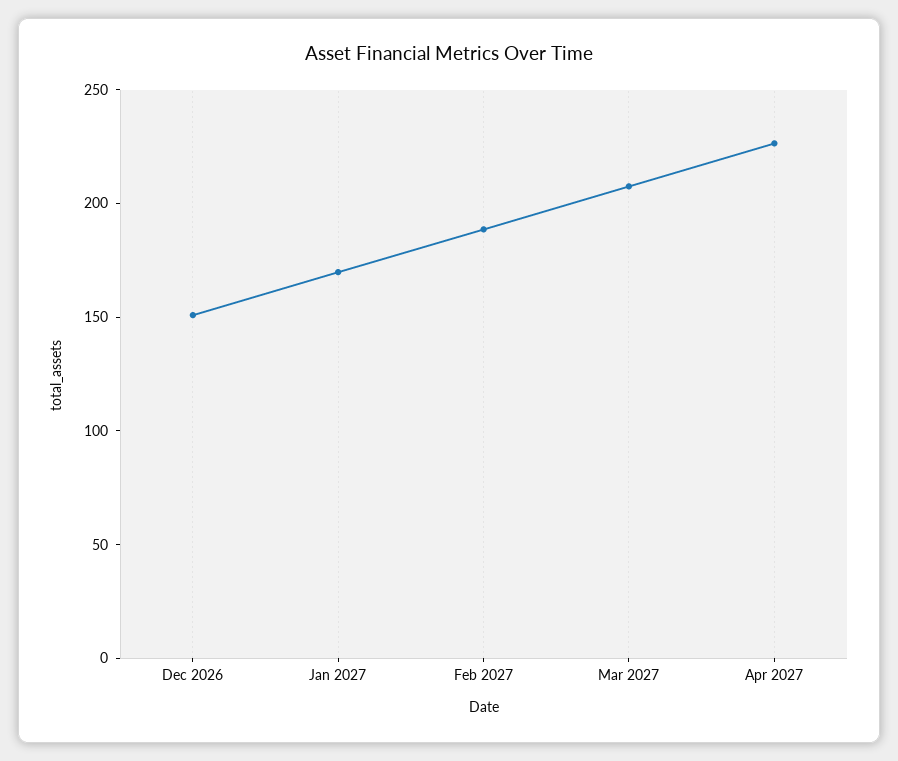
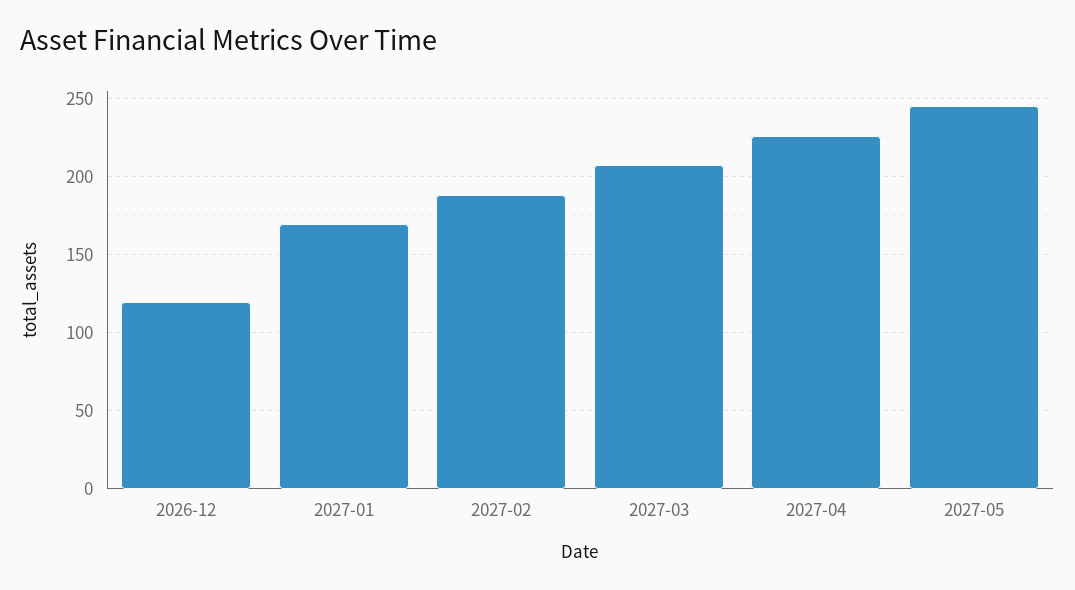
Dec 2026: 150 -> 120
2027-05: none -> 245

